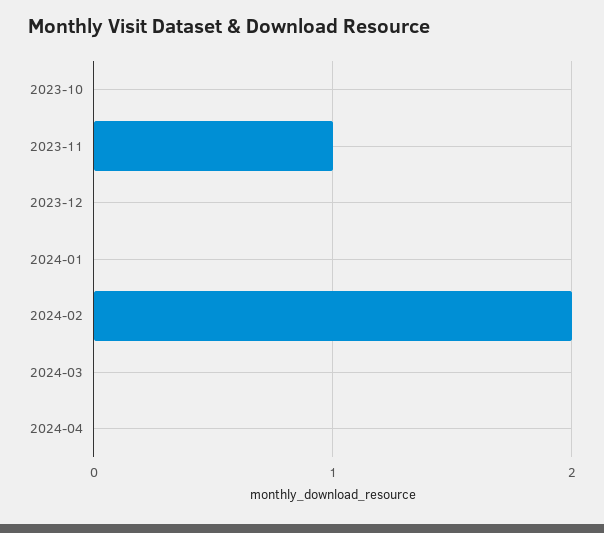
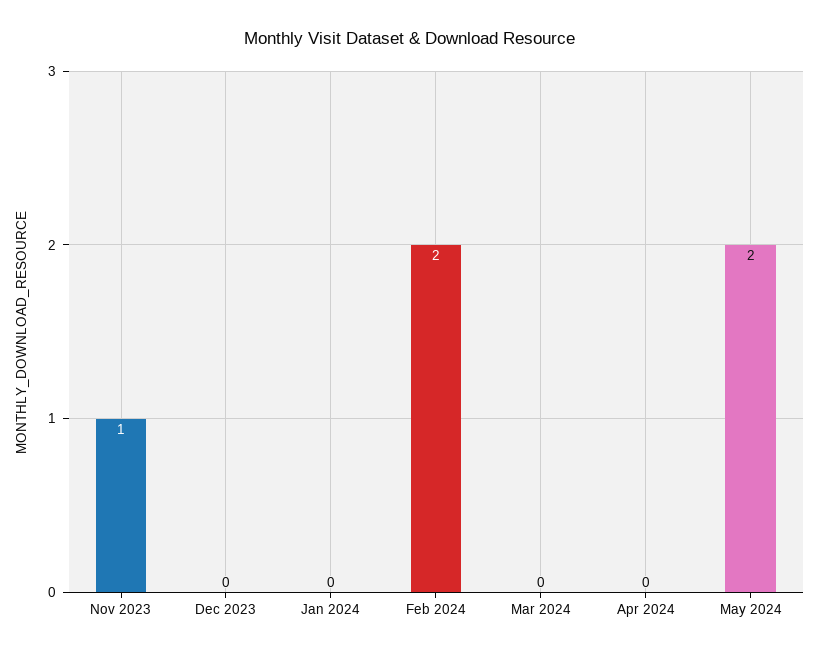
2023-10: 0 -> none
May 2024: none -> 2

